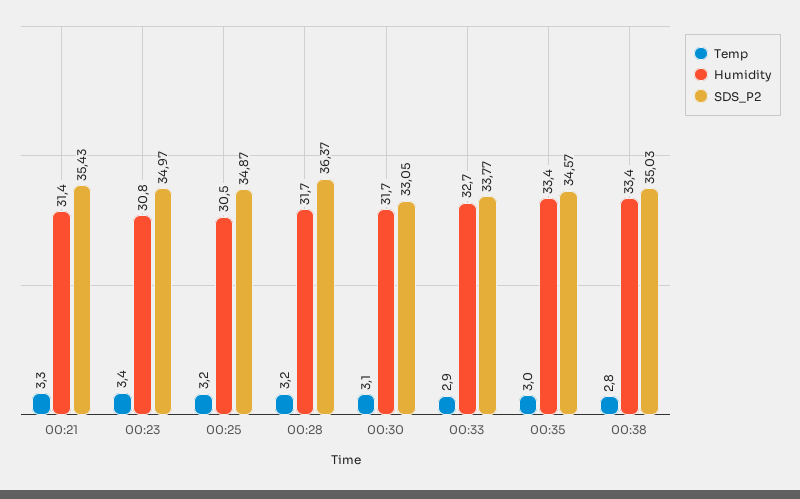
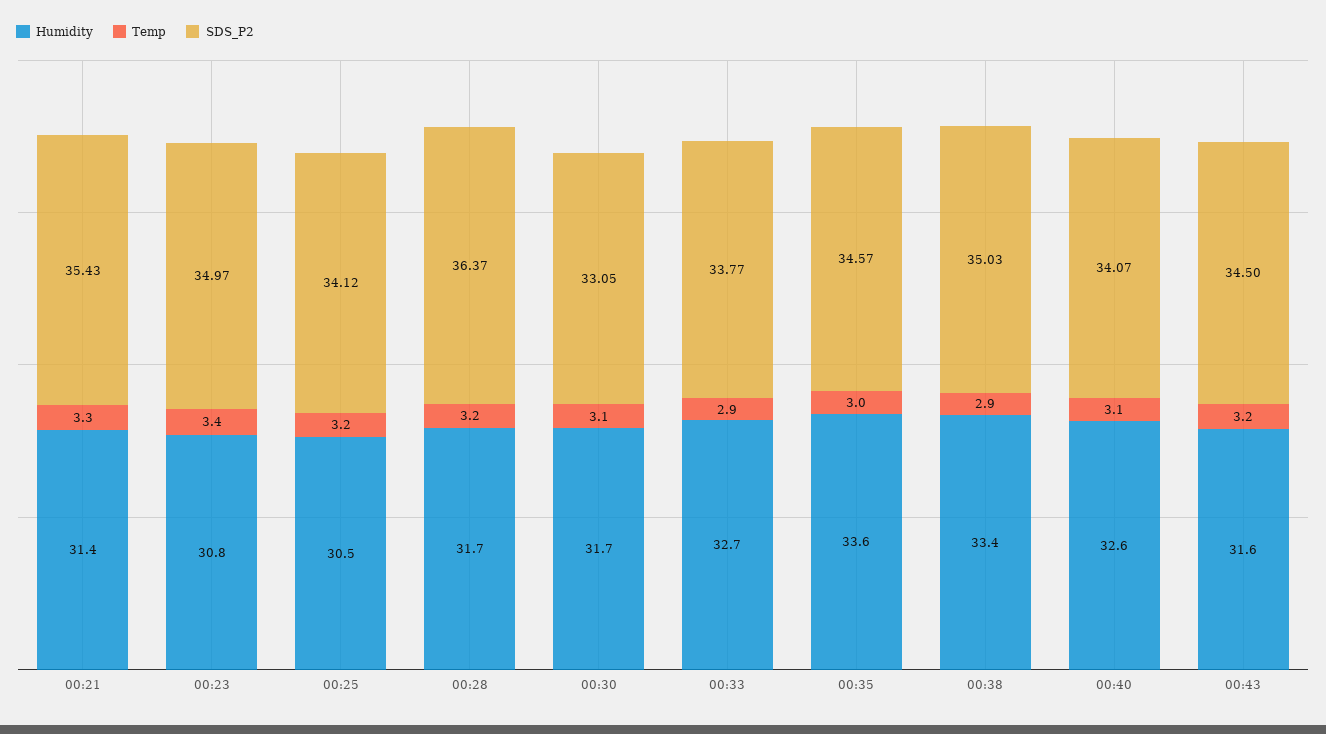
SDS_P2, 00:25: 34.87 -> 34.12
Humidity, 00:35: 33.4 -> 33.6
Temp, 00:38: 2.8 -> 2.9
Humidity, 00:40: none -> 32.6
Temp, 00:40: none -> 3.1
SDS_P2, 00:40: none -> 34.07
Humidity, 00:43: none -> 31.6
Temp, 00:43: none -> 3.2
SDS_P2, 00:43: none -> 34.5

